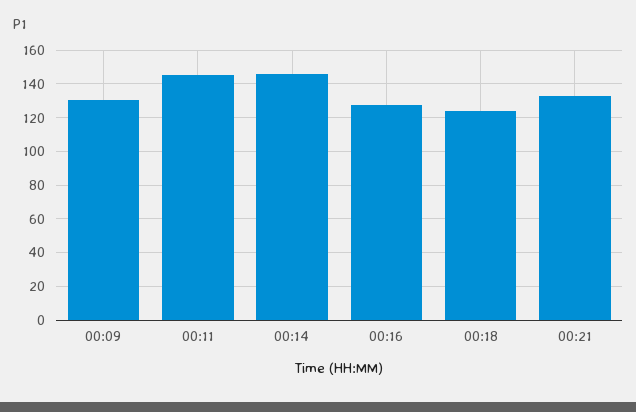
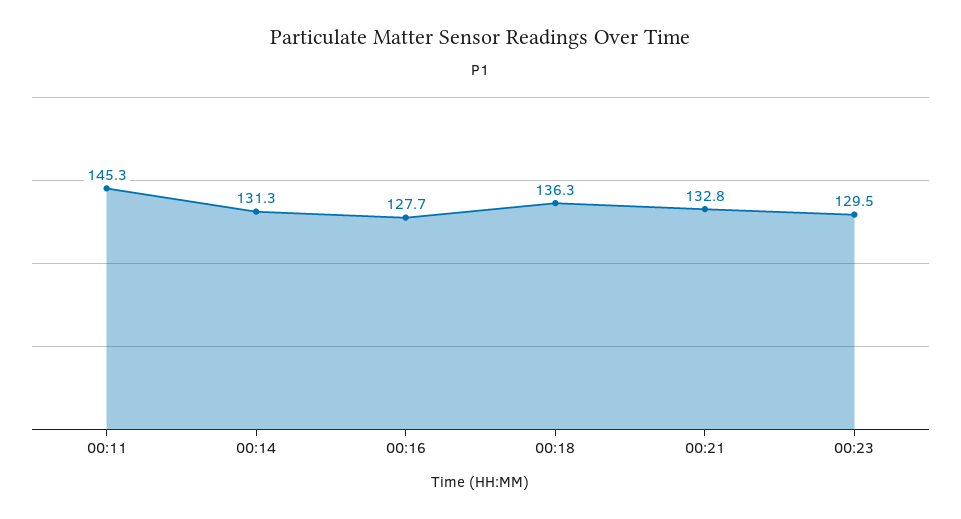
00:09: 130 -> none
00:14: 145 -> 131.3
00:18: 125 -> 136.3
00:23: none -> 129.5

